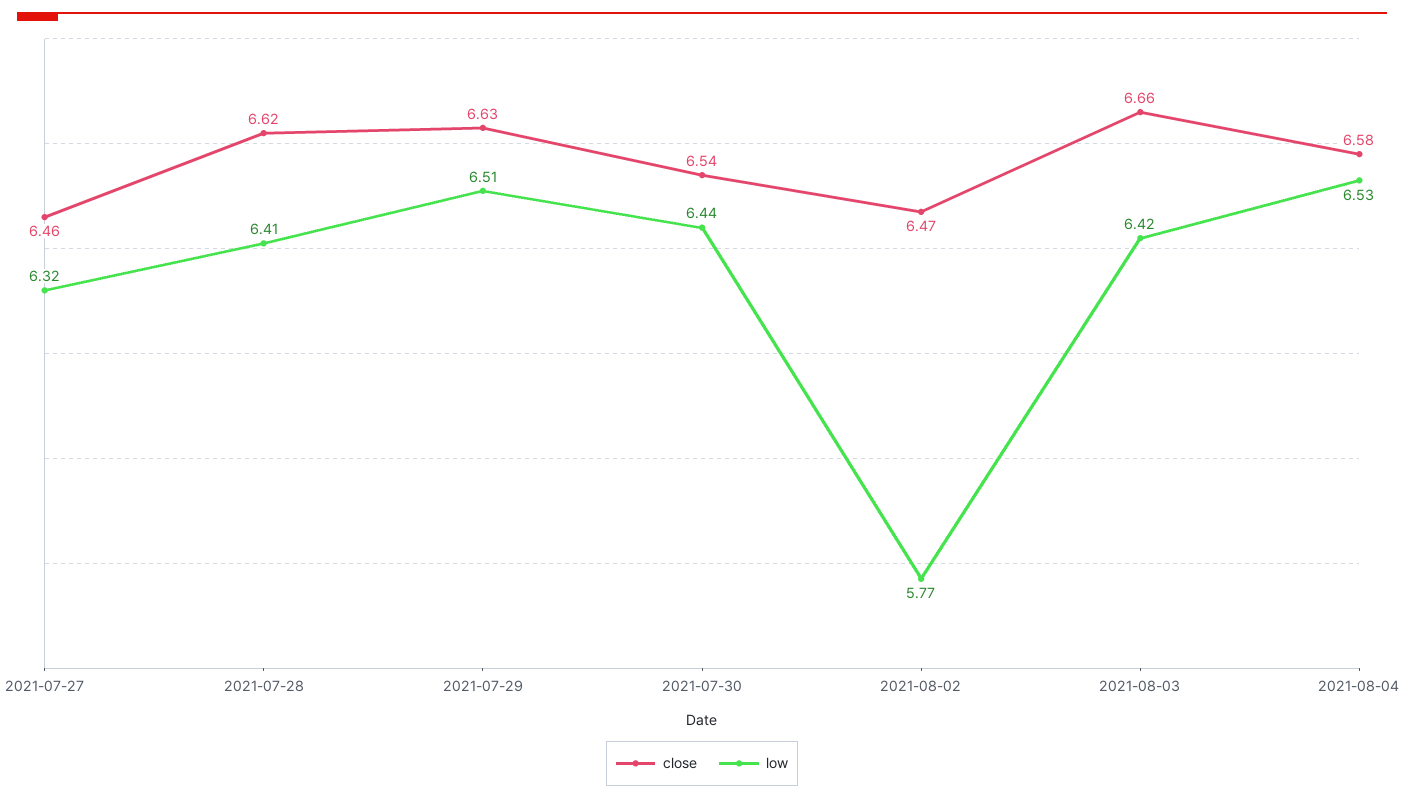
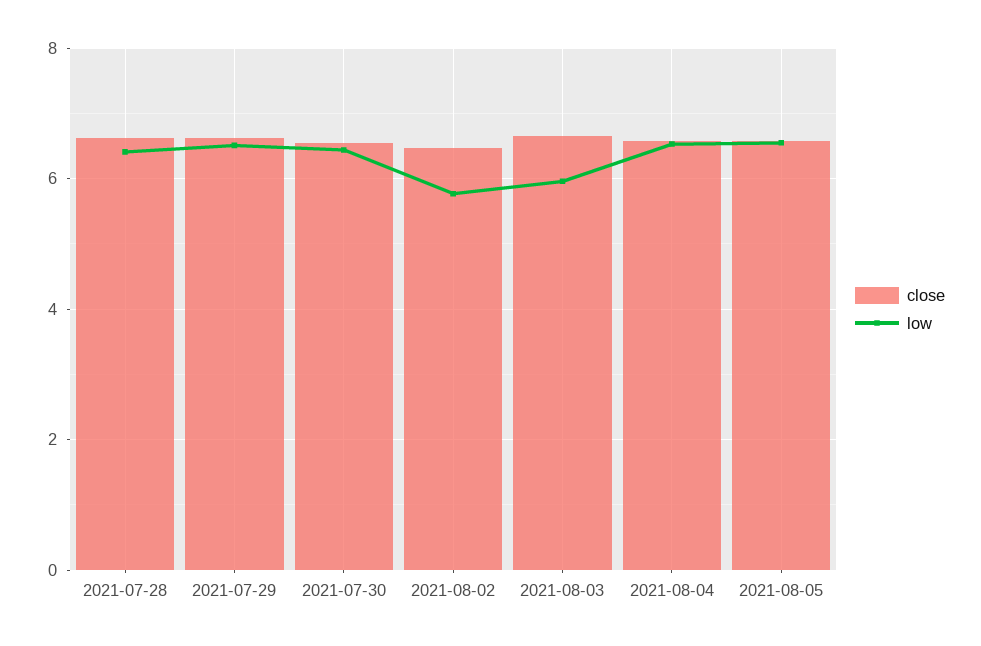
close, 2021-07-27: 6.46 -> none
low, 2021-07-27: 6.32 -> none
low, 2021-08-03: 6.42 -> 6
close, 2021-08-05: none -> 6.6
low, 2021-08-05: none -> 6.6

